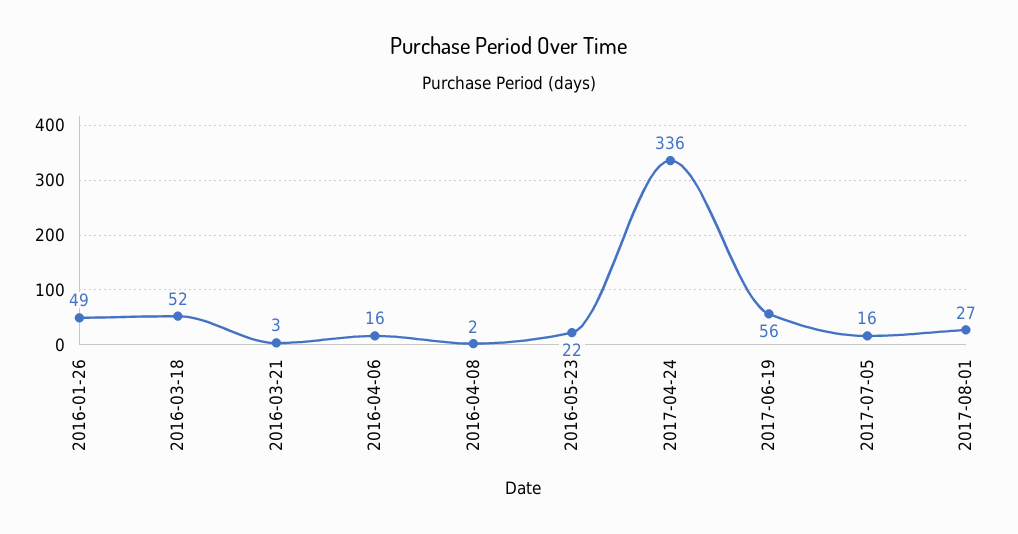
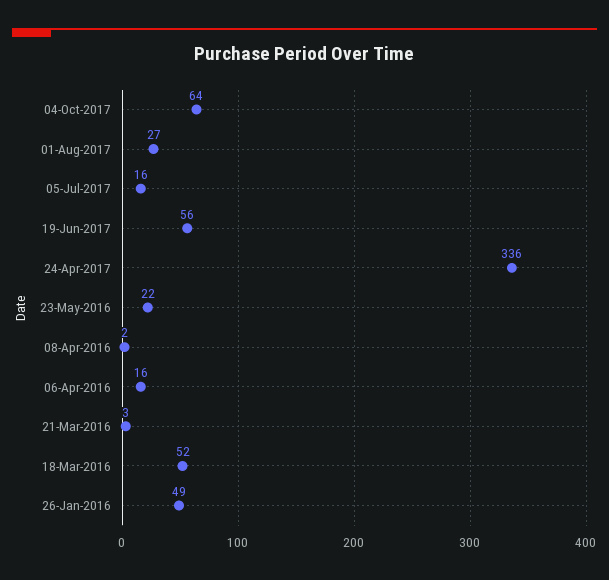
04-Oct-2017: none -> 64

